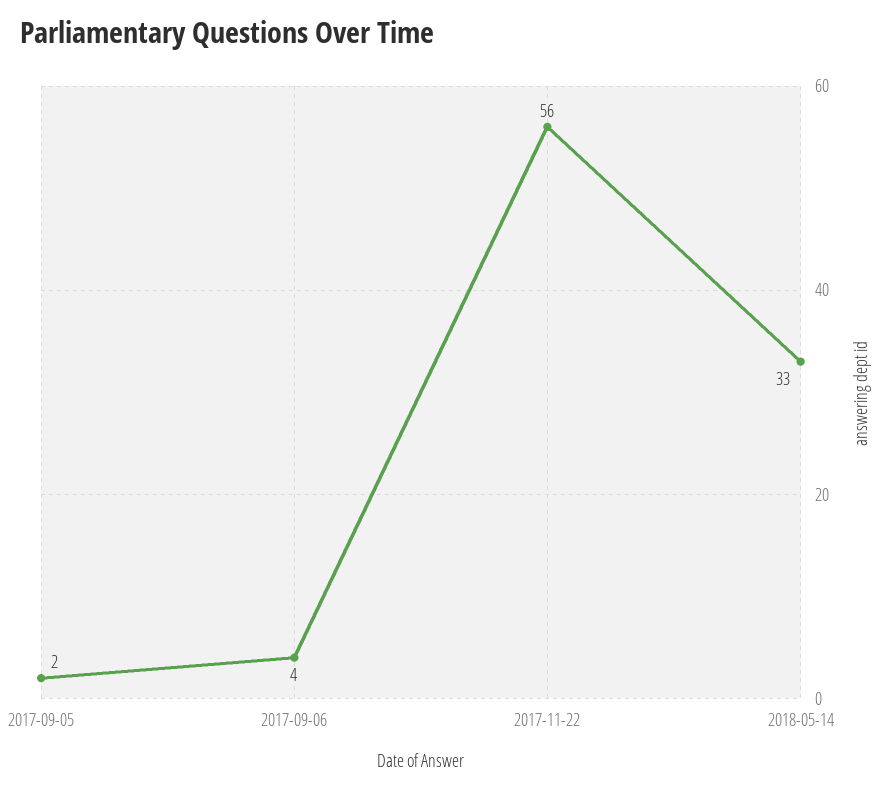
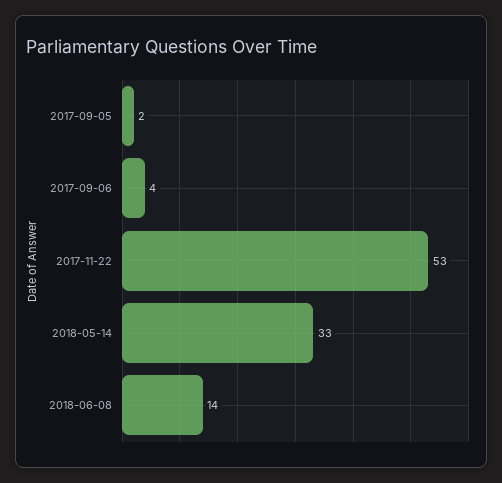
2017-11-22: 56 -> 53
2018-06-08: none -> 14

